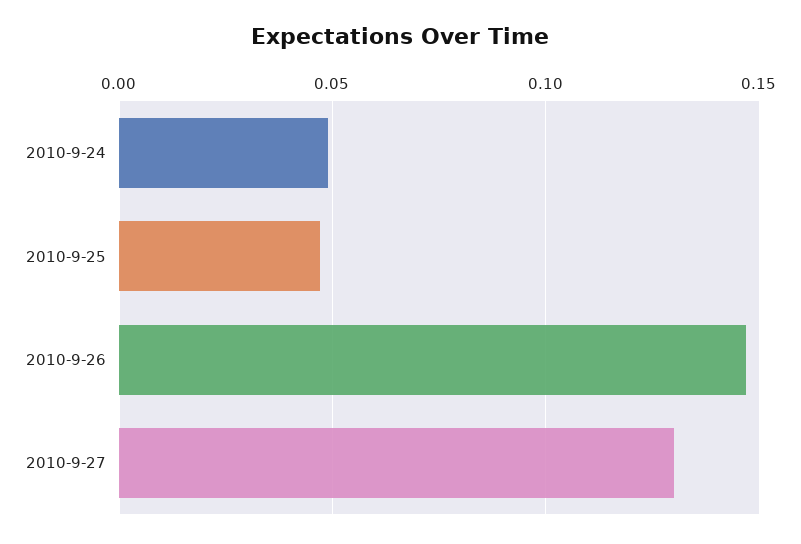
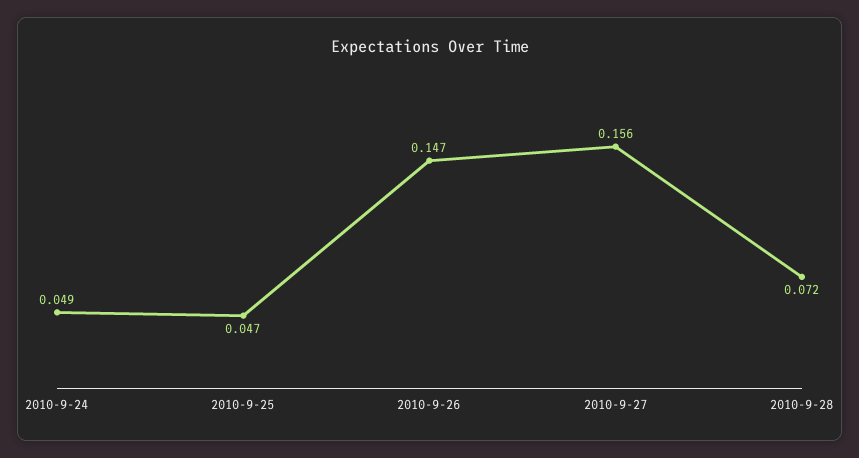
2010-9-27: 0.13 -> 0.156
2010-9-28: none -> 0.072

